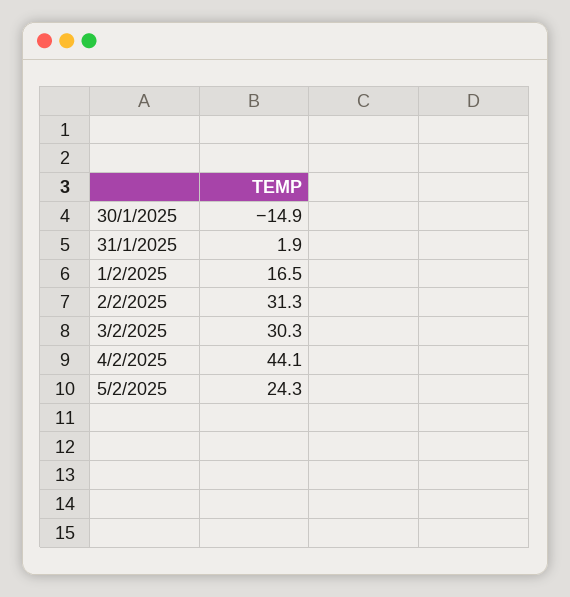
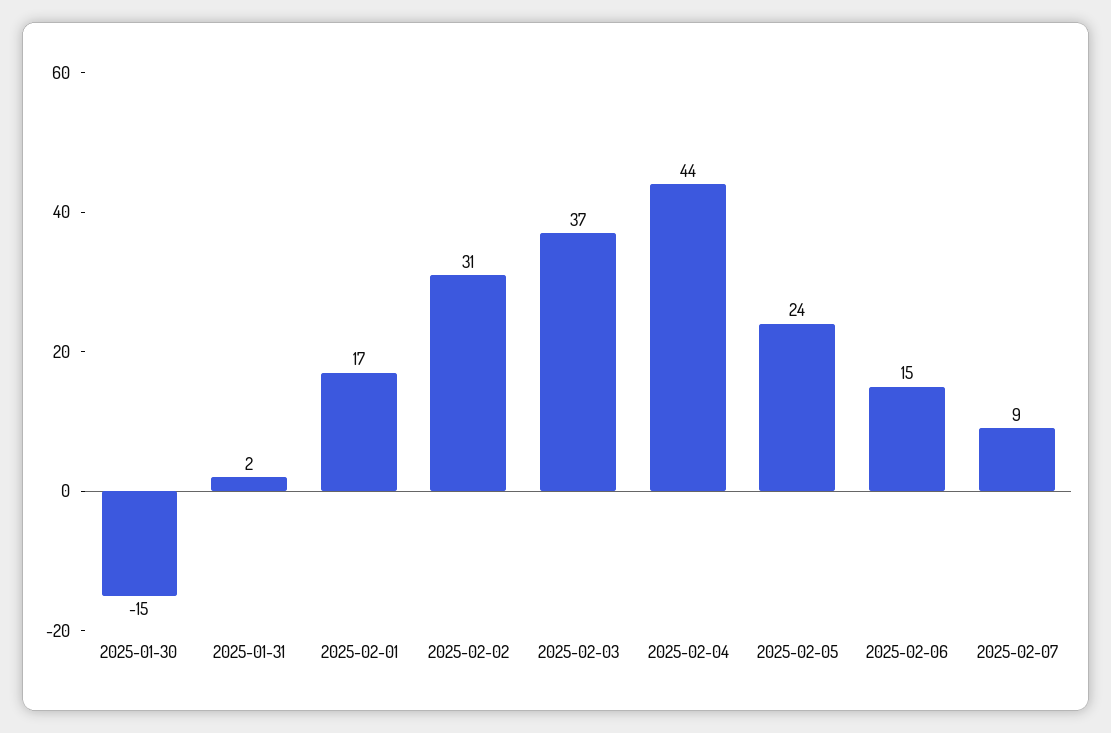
3/2/2025: 30.3 -> 37
2025-02-06: none -> 15
2025-02-07: none -> 9

